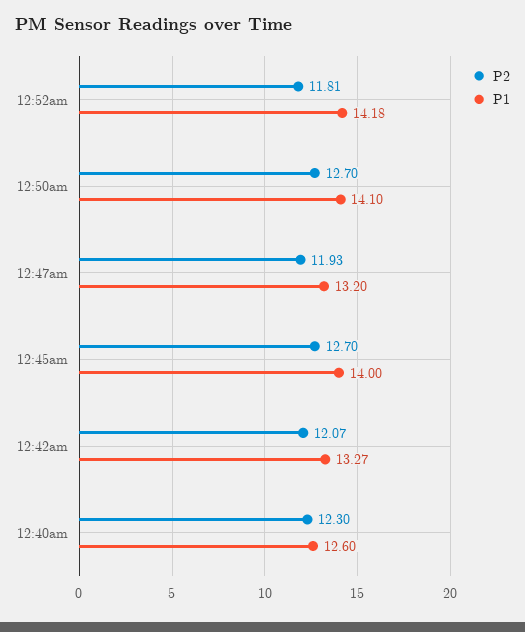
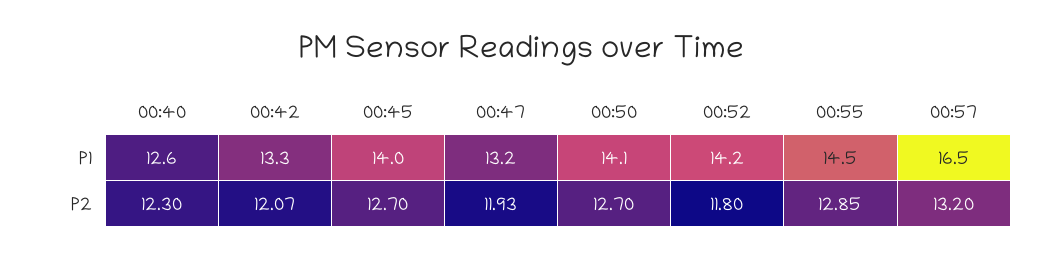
P2, 12:52am: 11.81 -> 11.8
P1, 00:55: none -> 14.5
P1, 00:57: none -> 16.5
P2, 00:55: none -> 12.85
P2, 00:57: none -> 13.2

